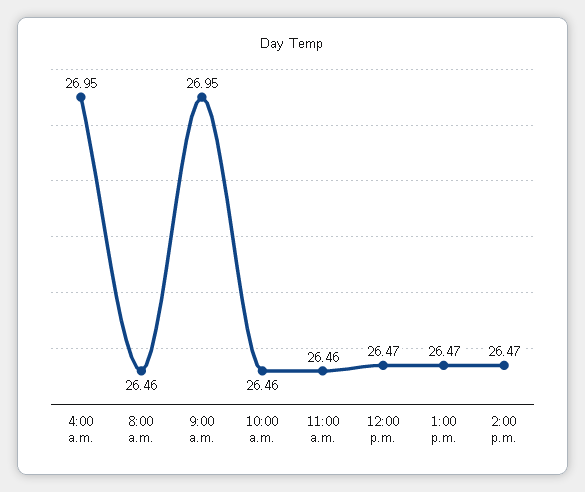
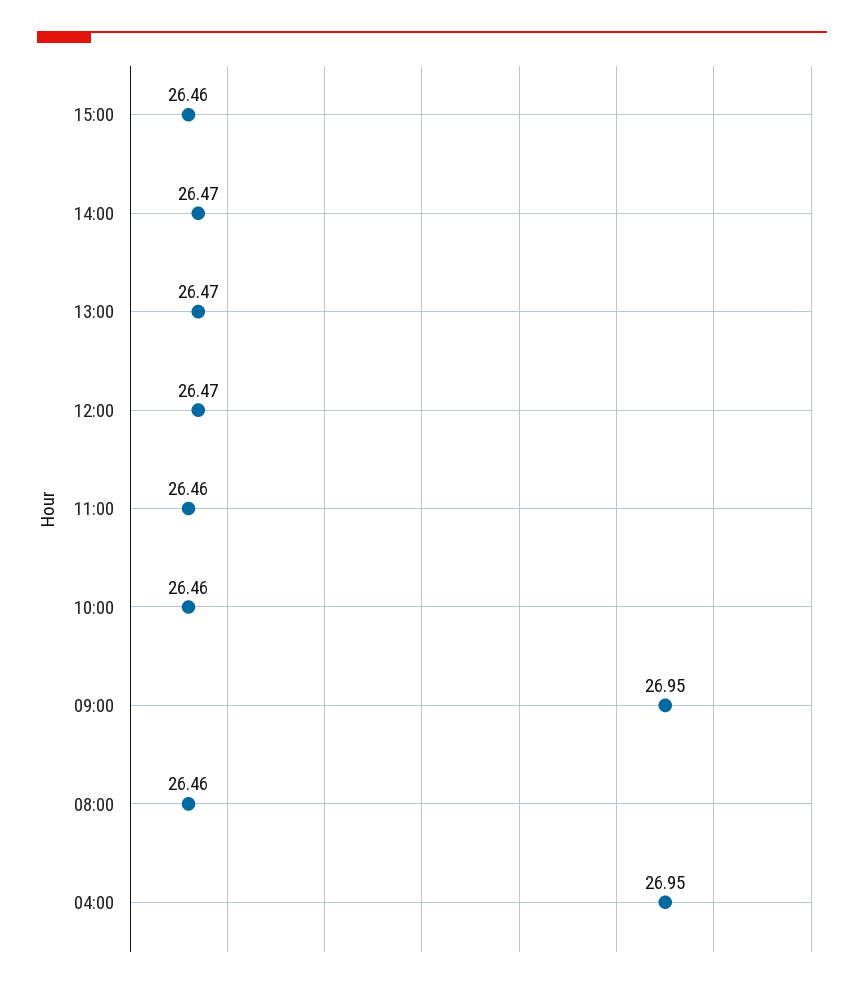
15:00: none -> 26.46

